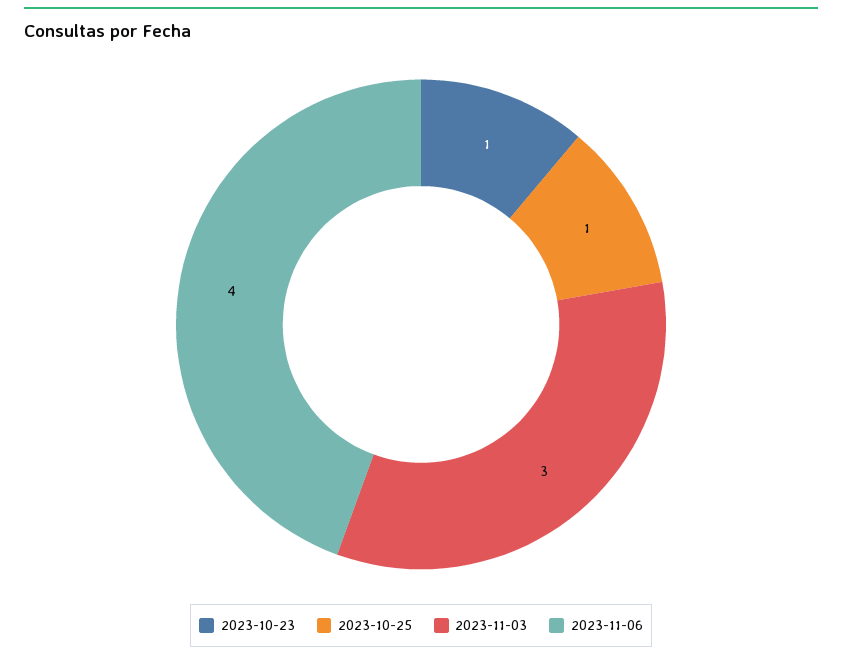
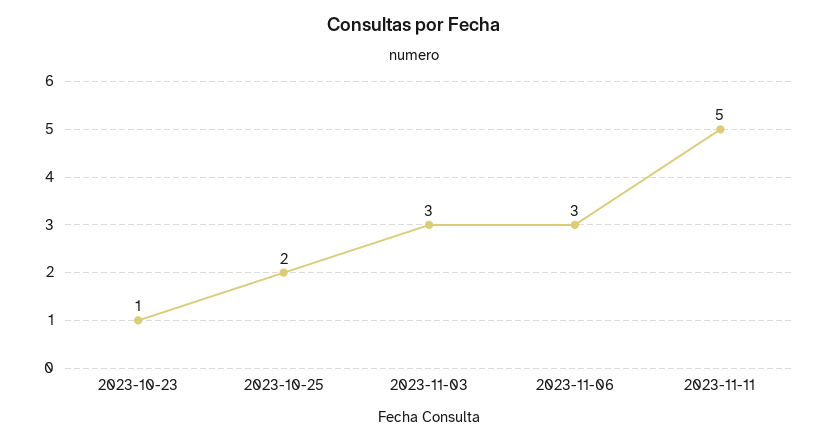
2023-10-25: 1 -> 2
2023-11-06: 4 -> 3
2023-11-11: none -> 5

